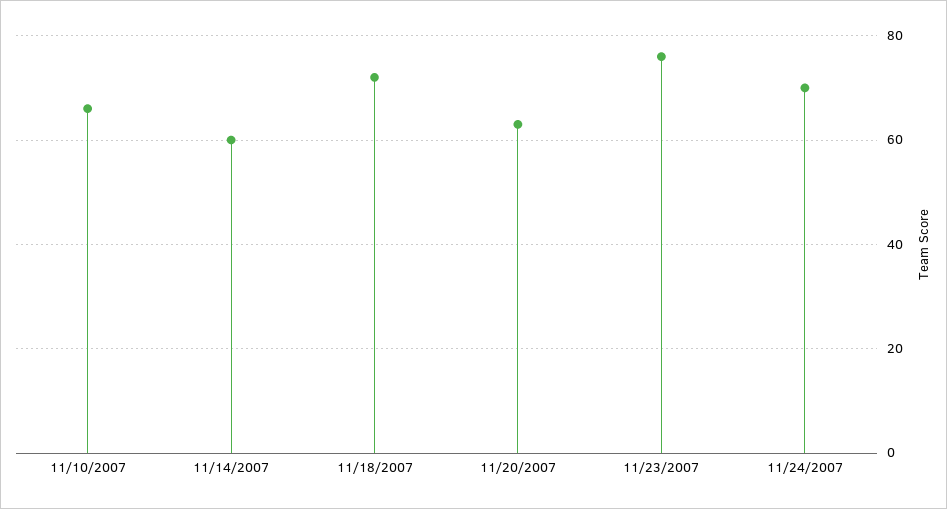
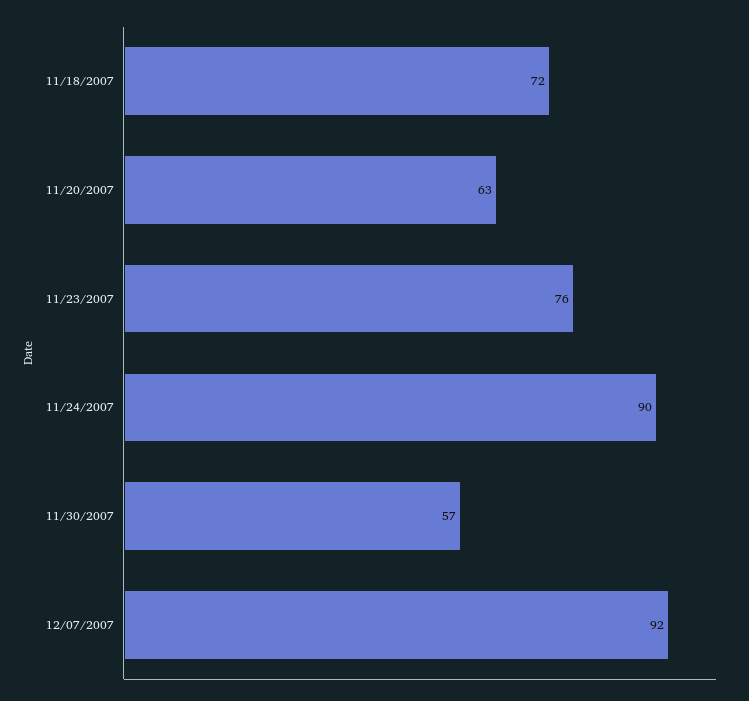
11/10/2007: 65 -> none
11/14/2007: 60 -> none
11/24/2007: 70 -> 90
11/30/2007: none -> 57
12/07/2007: none -> 92

